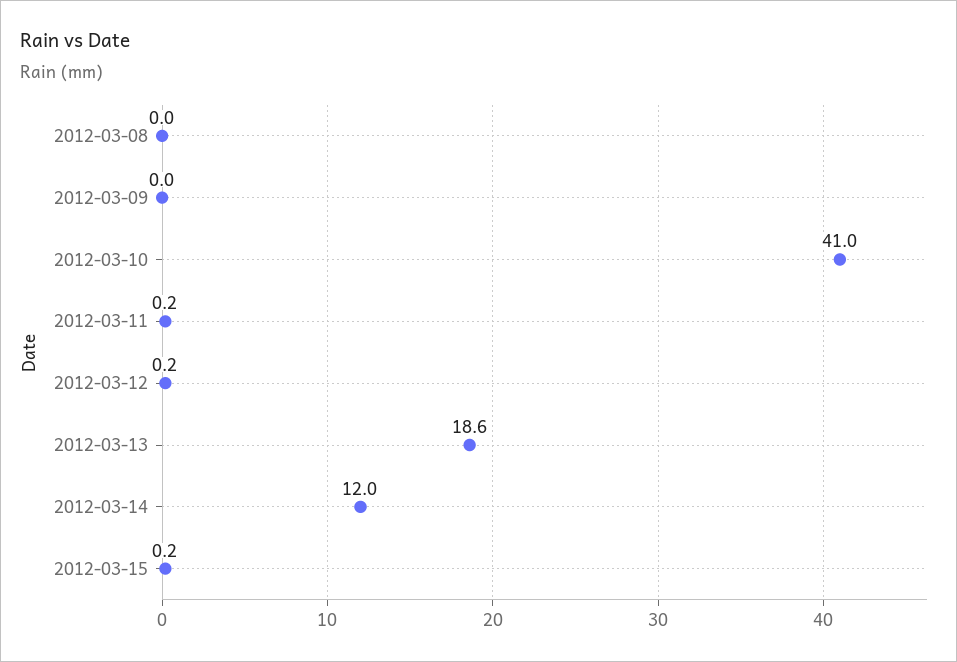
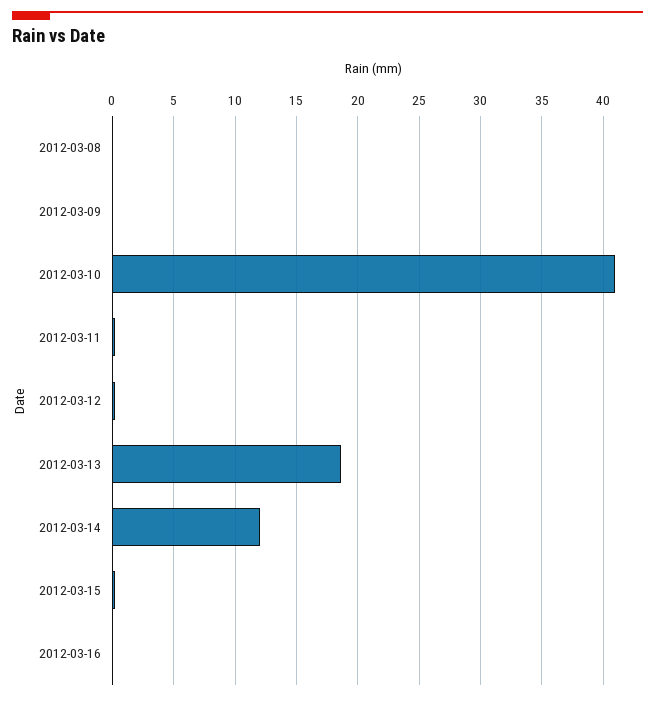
2012-03-16: none -> 0

